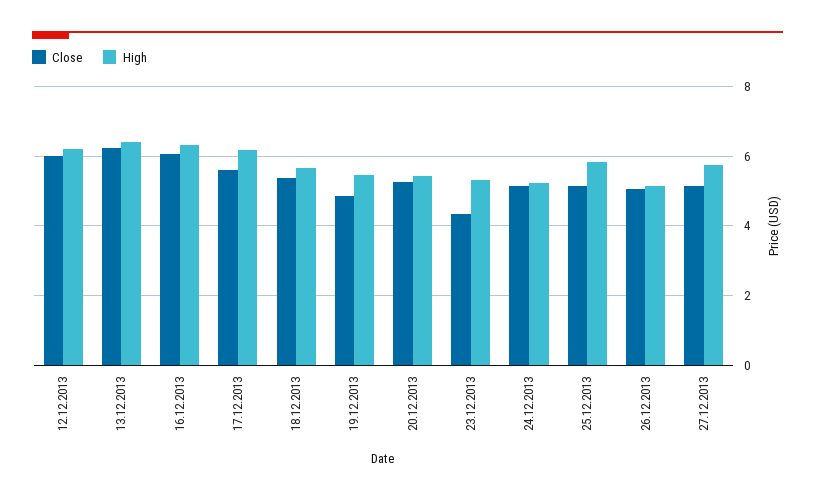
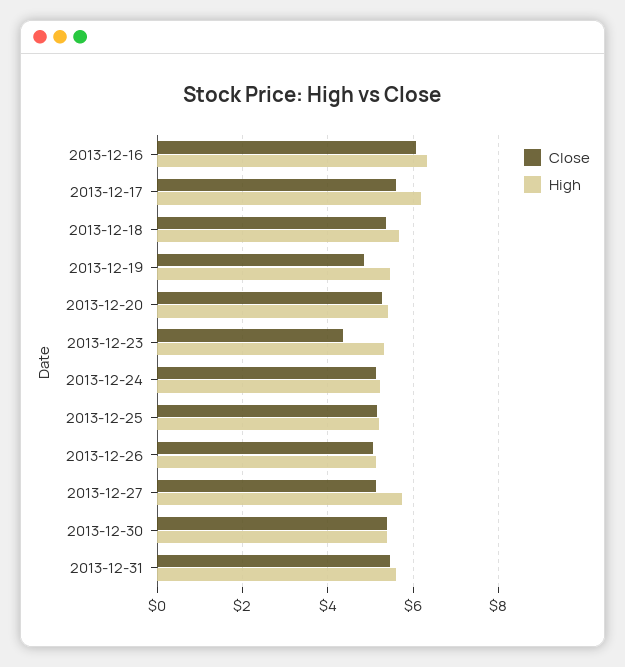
Close, 12.12.2013: 6 -> none
High, 12.12.2013: 6.2 -> none
Close, 13.12.2013: 6.2 -> none
High, 13.12.2013: 6.4 -> none
High, 25.12.2013: 5.8 -> 5.2
Close, 2013-12-30: none -> 5.4
High, 2013-12-30: none -> 5.4
Close, 2013-12-31: none -> 5.4
High, 2013-12-31: none -> 5.6

